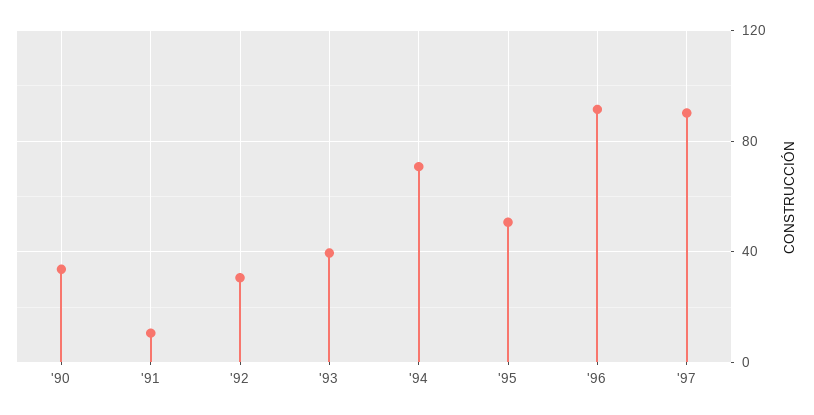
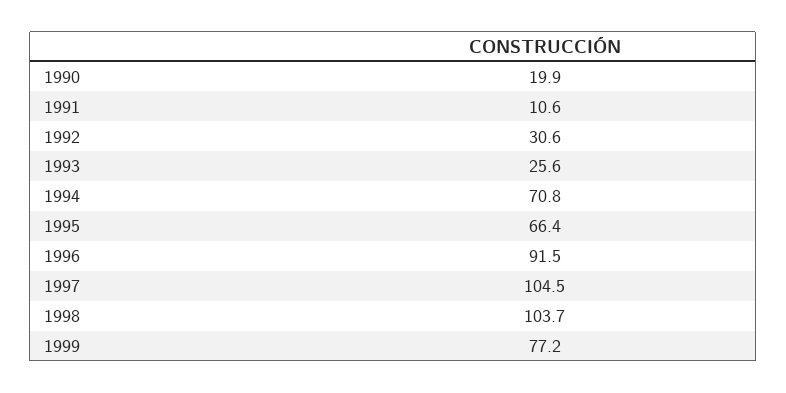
'90: 35 -> 19.9
'93: 40 -> 25.6
'95: 50 -> 66.4
'97: 90 -> 104.5
1998: none -> 103.7
1999: none -> 77.2

